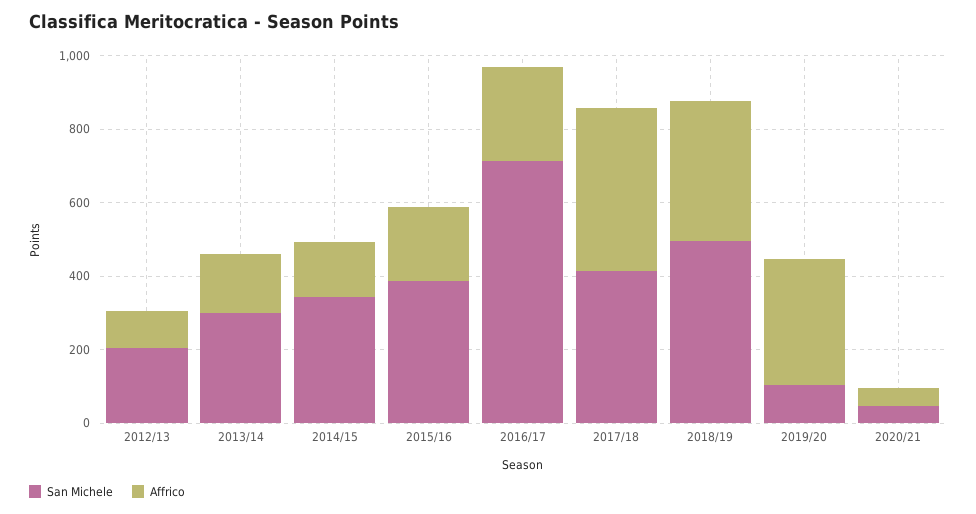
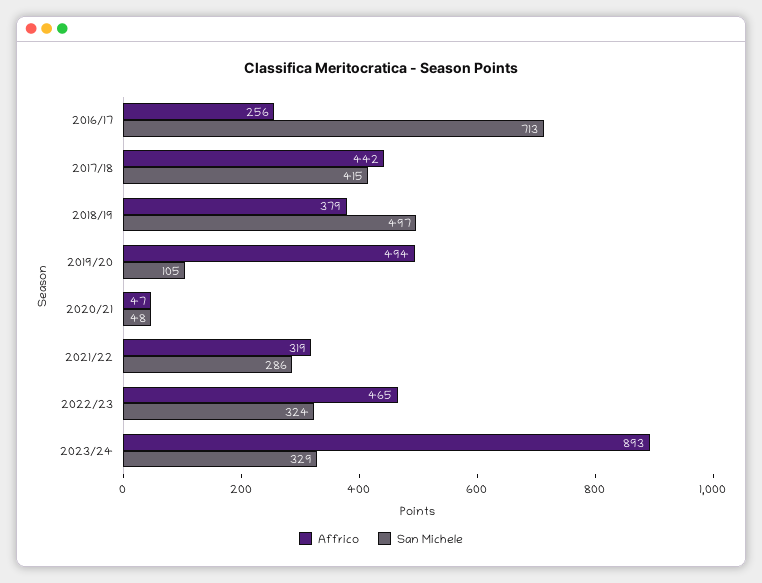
San Michele, 2012/13: 200 -> none
Affrico, 2012/13: 100 -> none
San Michele, 2013/14: 300 -> none
Affrico, 2013/14: 150 -> none
San Michele, 2014/15: 350 -> none
Affrico, 2014/15: 150 -> none
San Michele, 2015/16: 400 -> none
Affrico, 2015/16: 200 -> none
Affrico, 2019/20: 350 -> 494
Affrico, 2021/22: none -> 319
San Michele, 2021/22: none -> 286
Affrico, 2022/23: none -> 465
San Michele, 2022/23: none -> 324
Affrico, 2023/24: none -> 893
San Michele, 2023/24: none -> 329

